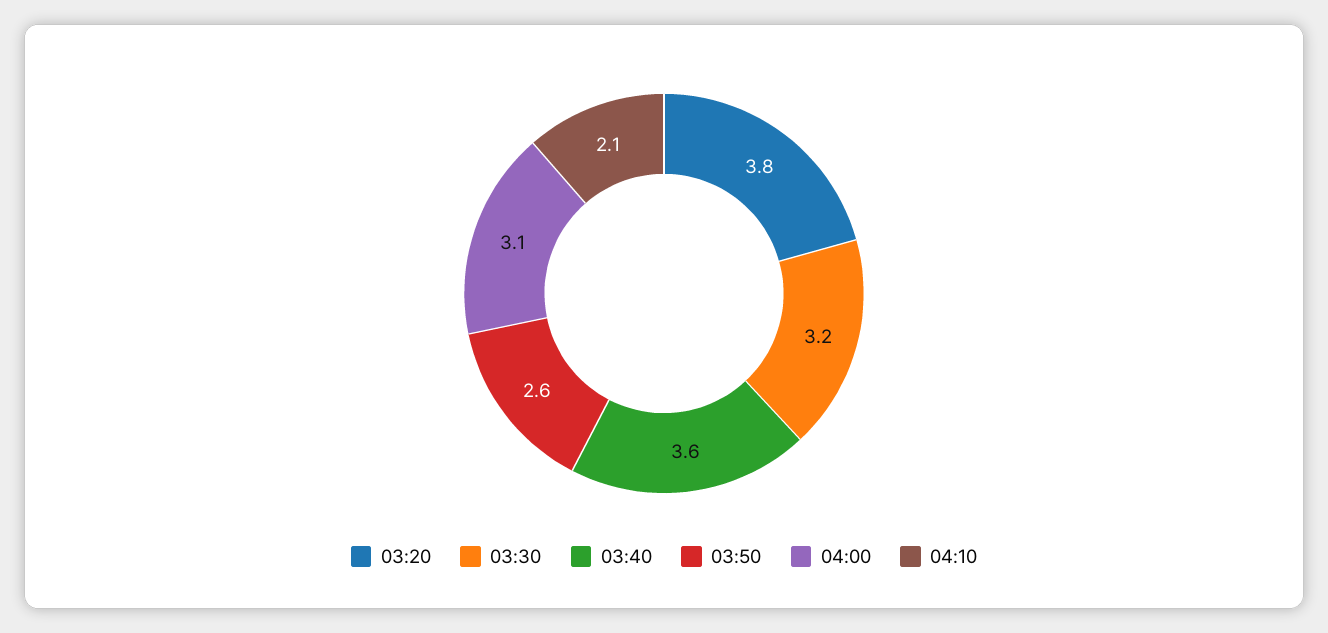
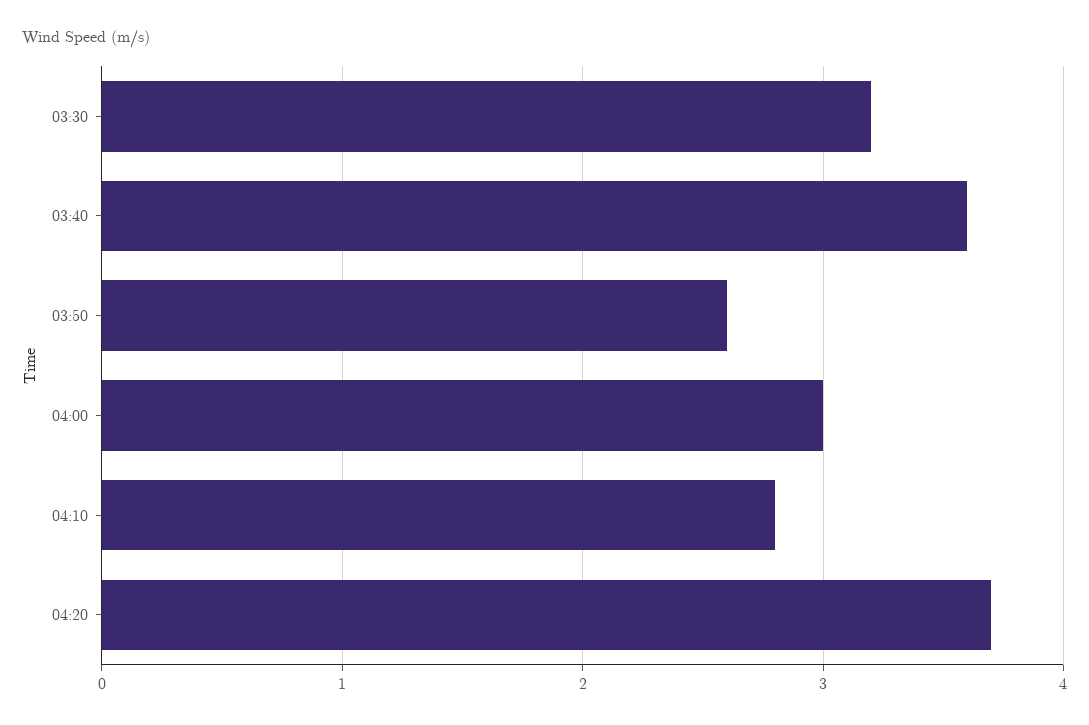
03:20: 3.8 -> none
04:00: 3.1 -> 3
04:10: 2.1 -> 2.8
04:20: none -> 3.7

